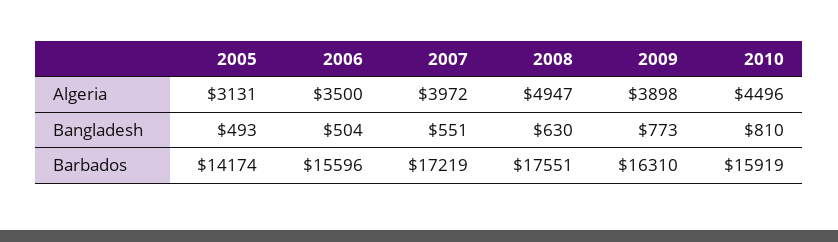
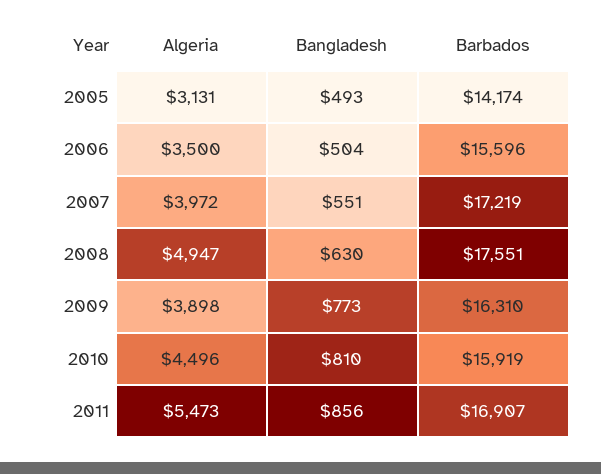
2011, Algeria: none -> 5473
2011, Bangladesh: none -> 856
2011, Barbados: none -> 16907

